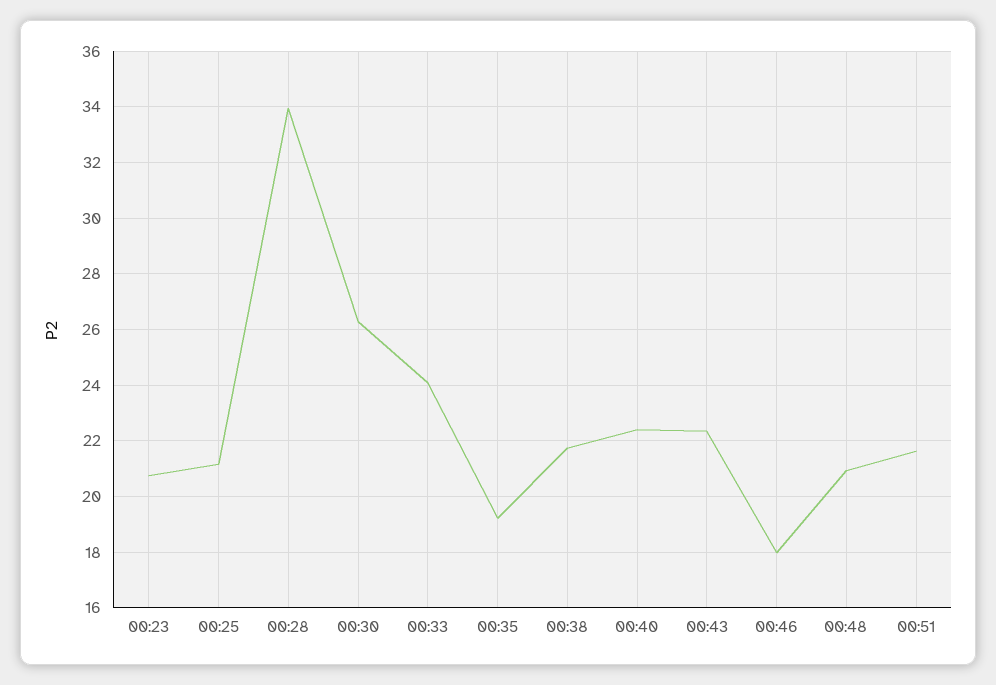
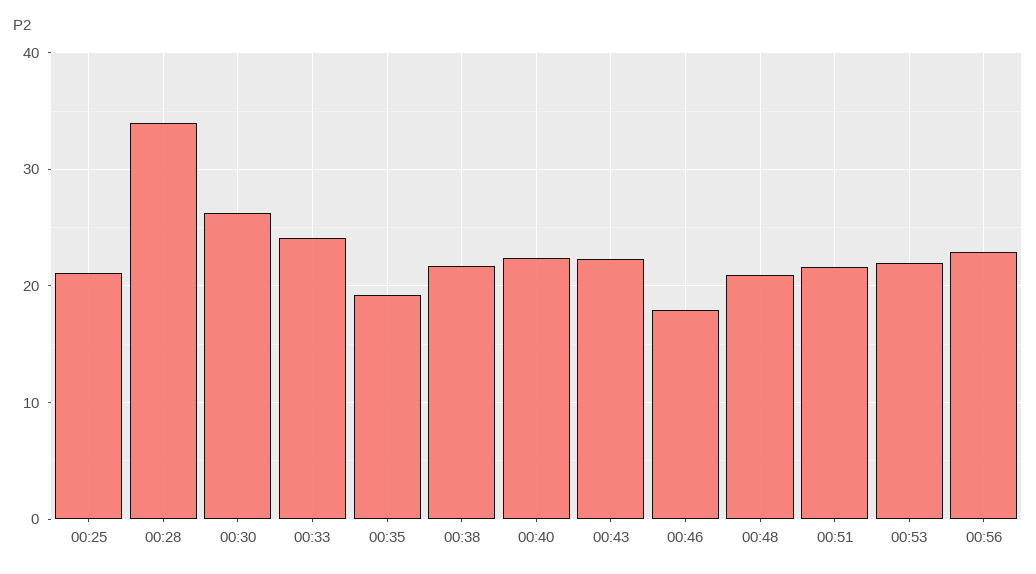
00:23: 20.75 -> none
00:53: none -> 22
00:56: none -> 23

